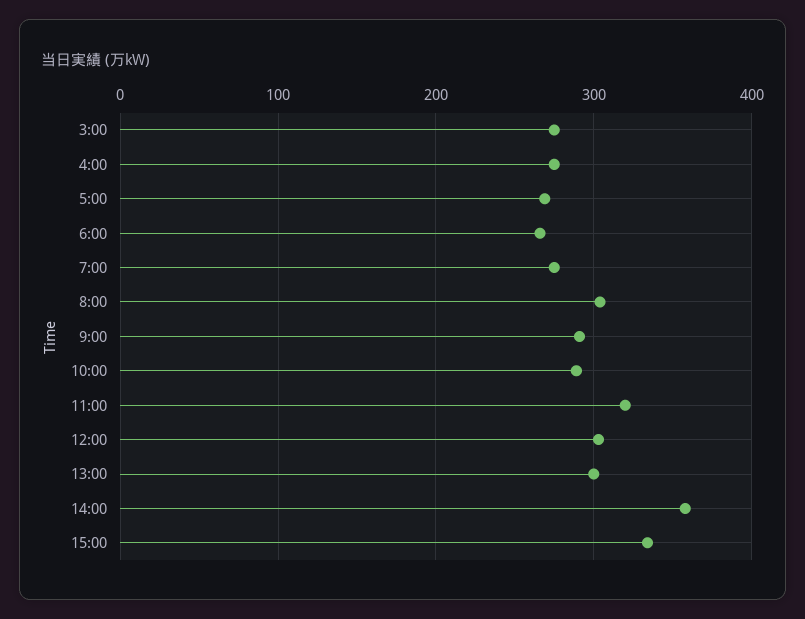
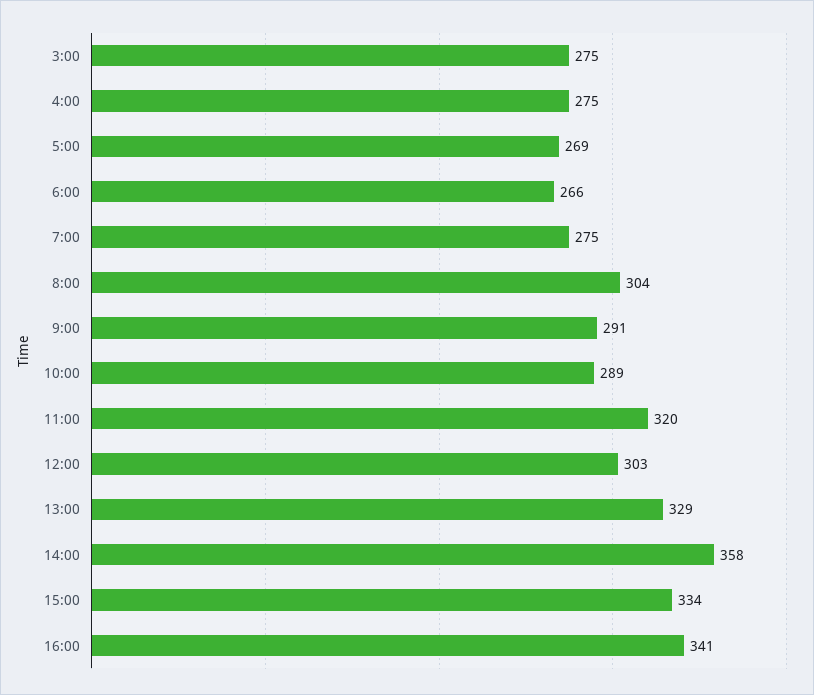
13:00: 300 -> 329
16:00: none -> 341

